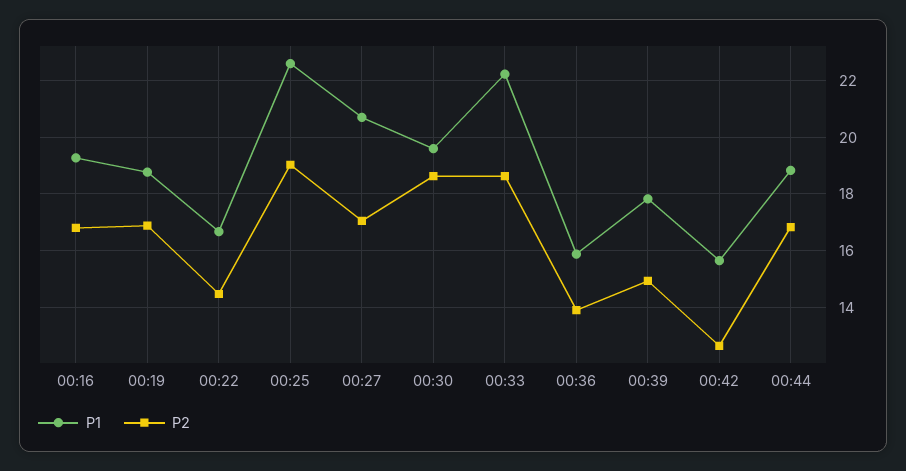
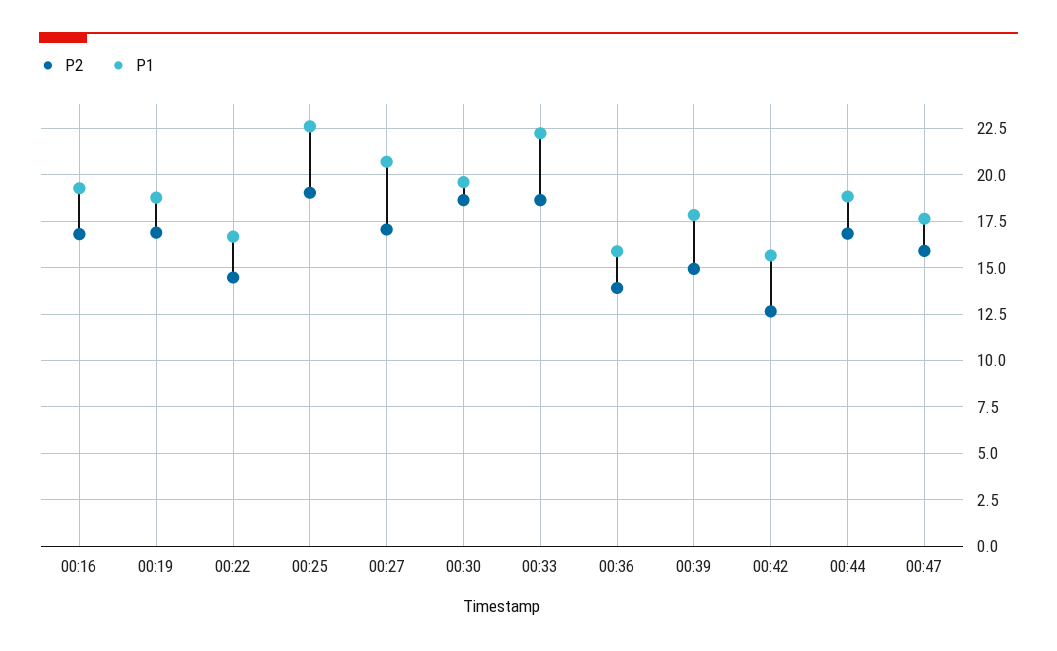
P2, 00:47: none -> 16
P1, 00:47: none -> 17.5

